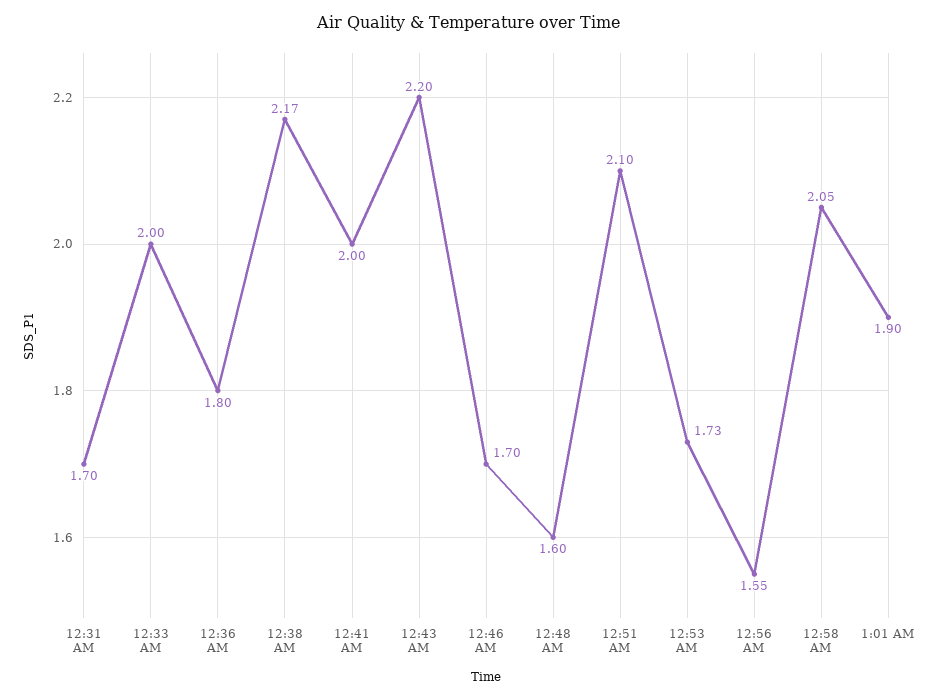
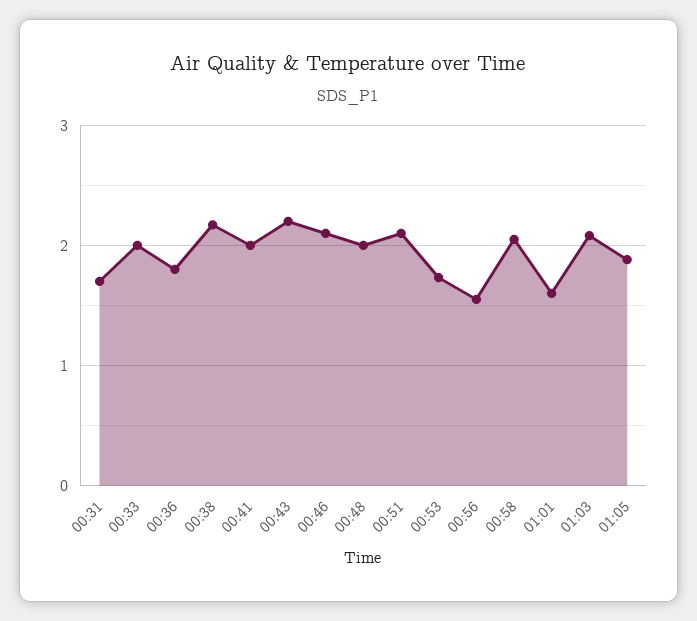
12:46 AM: 1.7 -> 2.1
12:48 AM: 1.6 -> 2
1:01 AM: 1.9 -> 1.6
01:03: none -> 2.1
01:05: none -> 1.9

